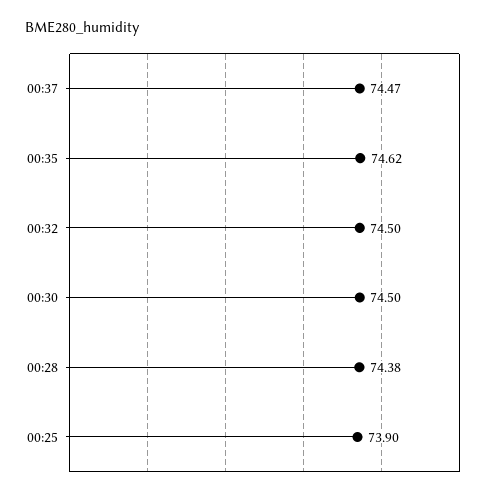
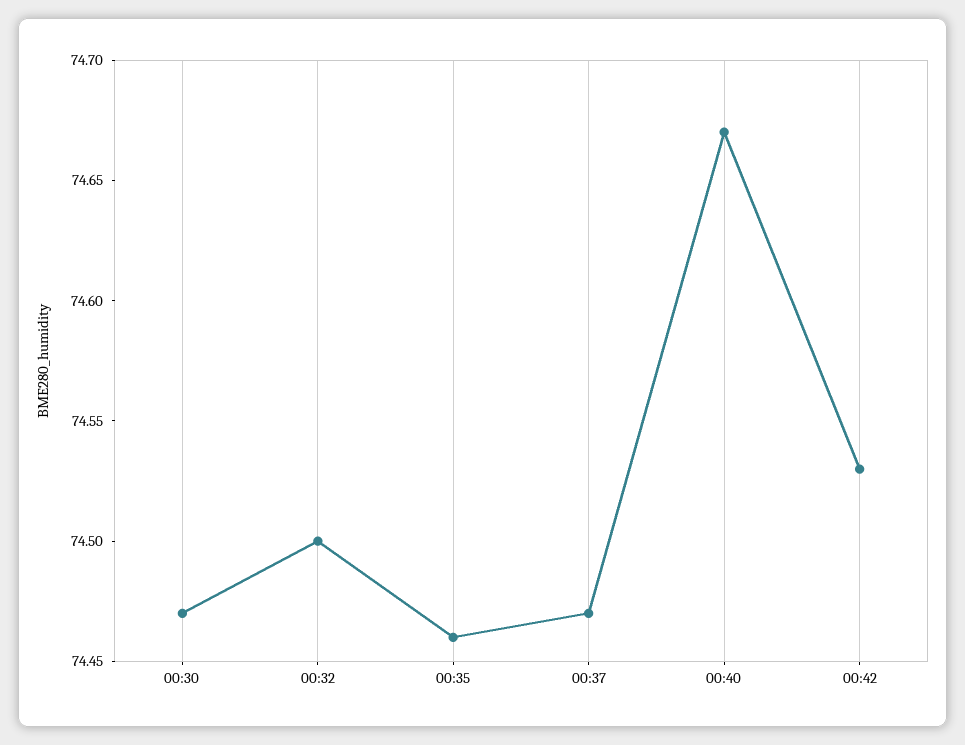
00:35: 74.62 -> 74.46
00:30: 74.5 -> 74.47
00:28: 74.38 -> none
00:25: 73.9 -> none
00:40: none -> 74.67
00:42: none -> 74.53

